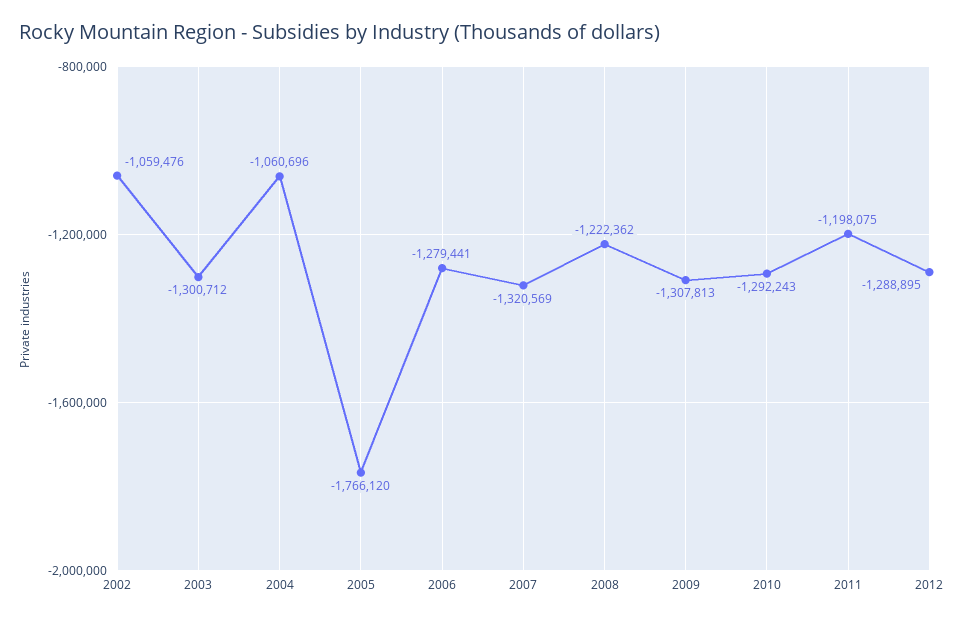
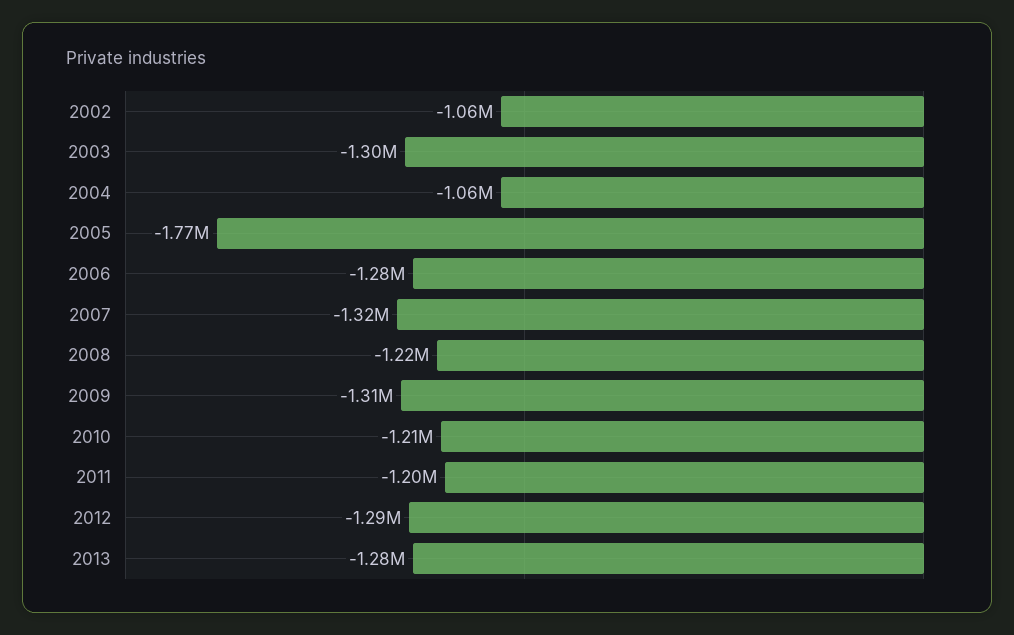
2010: -1292243 -> -1210000
2013: none -> -1280000

